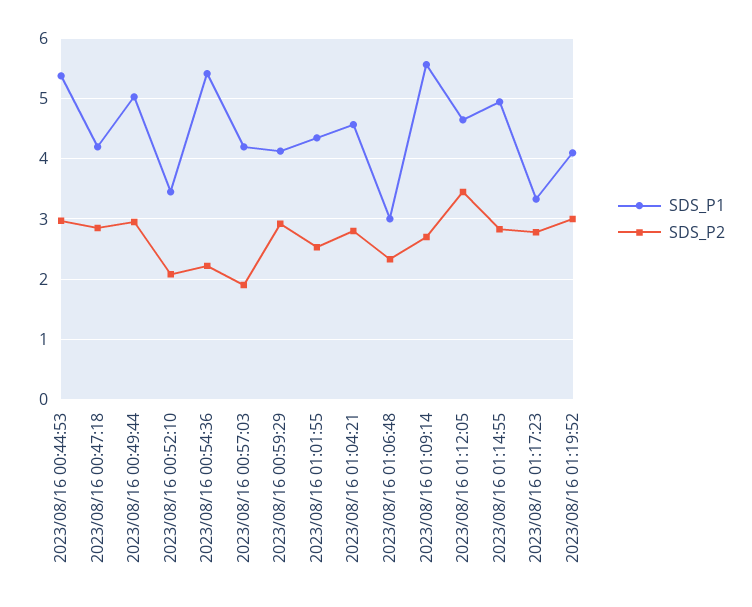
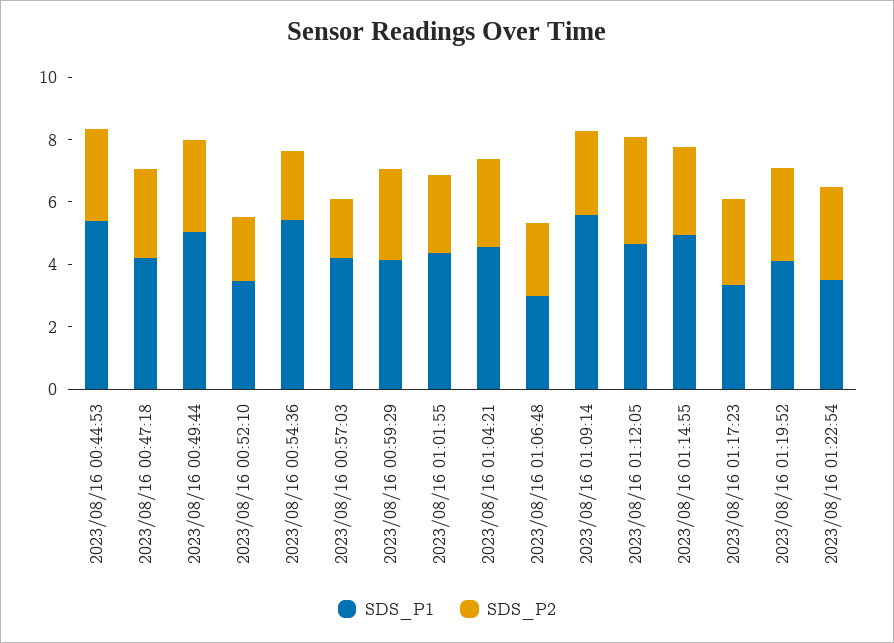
SDS_P1, 2023/08/16 01:22:54: none -> 3.5
SDS_P2, 2023/08/16 01:22:54: none -> 3

